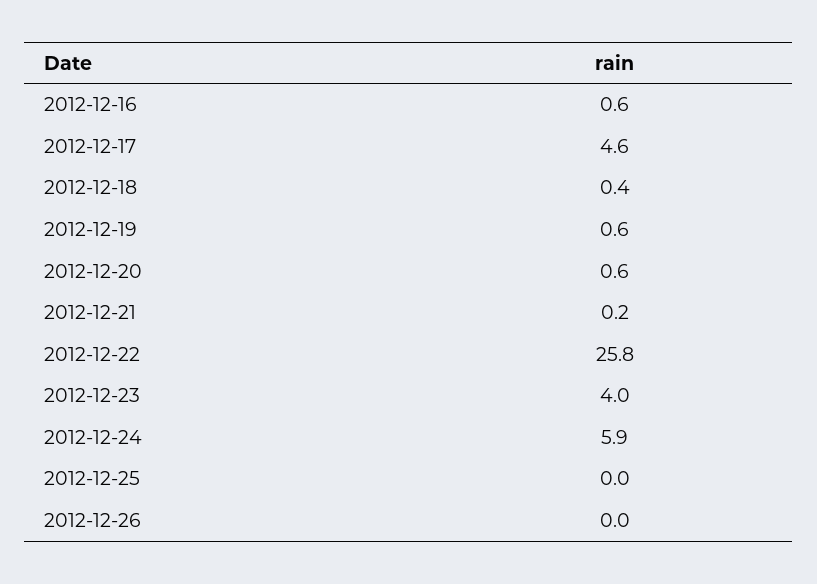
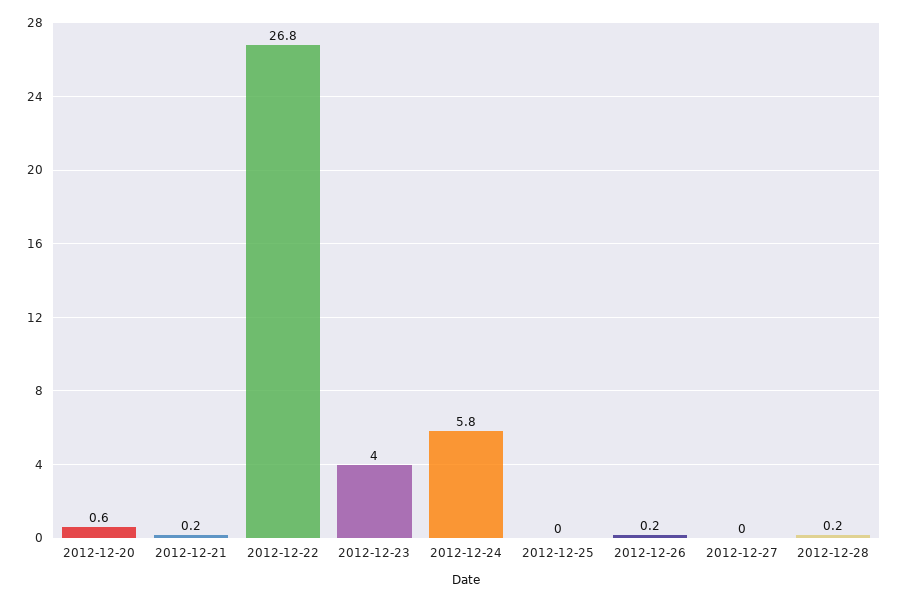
2012-12-16: 0.6 -> none
2012-12-17: 4.6 -> none
2012-12-18: 0.4 -> none
2012-12-19: 0.6 -> none
2012-12-22: 25.8 -> 26.8
2012-12-24: 5.9 -> 5.8
2012-12-26: 0 -> 0.2
2012-12-27: none -> 0
2012-12-28: none -> 0.2

